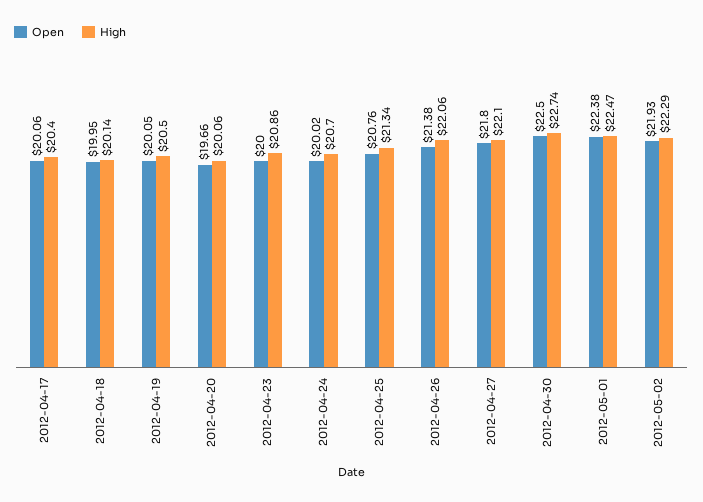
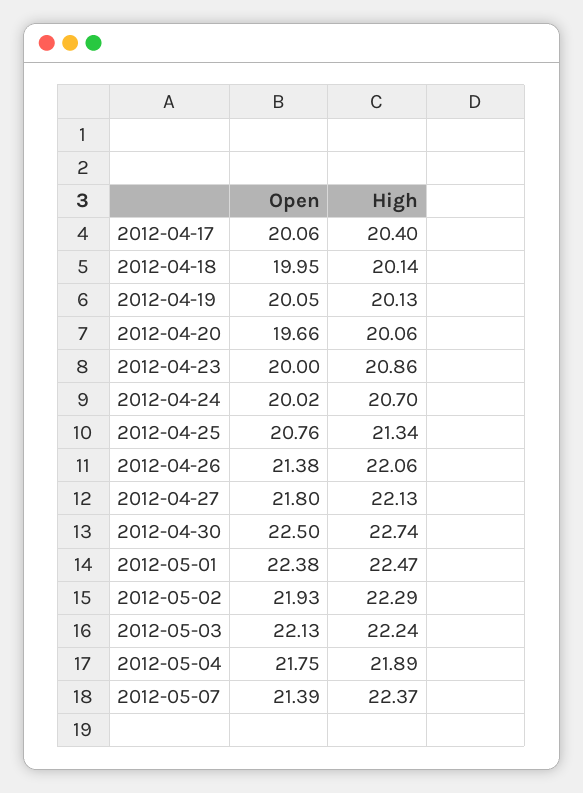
High, 2012-04-19: 20.5 -> 20.13
High, 2012-04-27: 22.1 -> 22.13
Open, 2012-05-03: none -> 22.13
High, 2012-05-03: none -> 22.24
Open, 2012-05-04: none -> 21.75
High, 2012-05-04: none -> 21.89
Open, 2012-05-07: none -> 21.39
High, 2012-05-07: none -> 22.37

